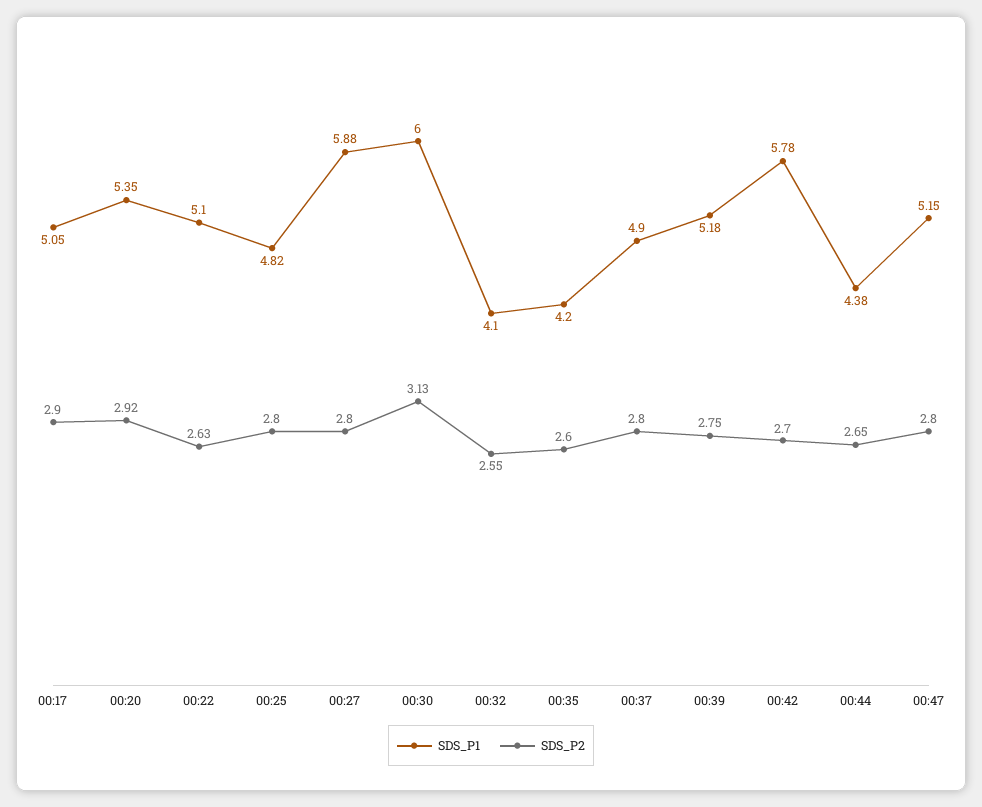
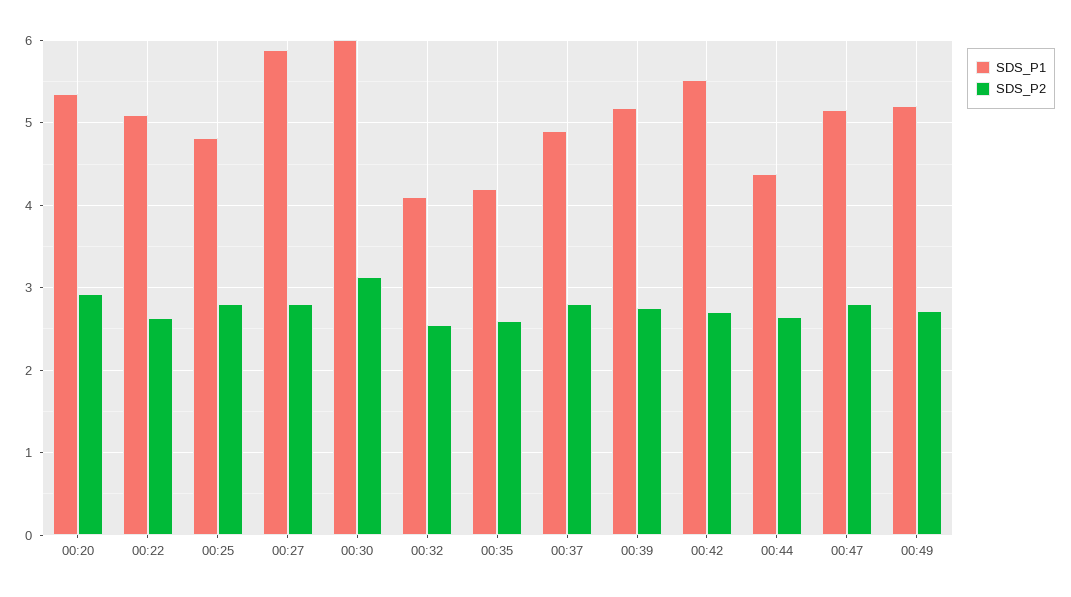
SDS_P1, 00:17: 5.05 -> none
SDS_P2, 00:17: 2.9 -> none
SDS_P1, 00:42: 5.78 -> 5.5
SDS_P1, 00:49: none -> 5.2
SDS_P2, 00:49: none -> 2.7

